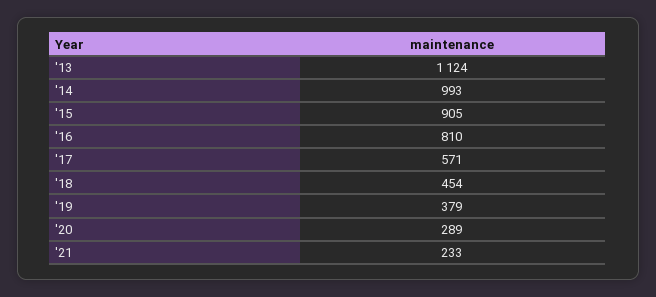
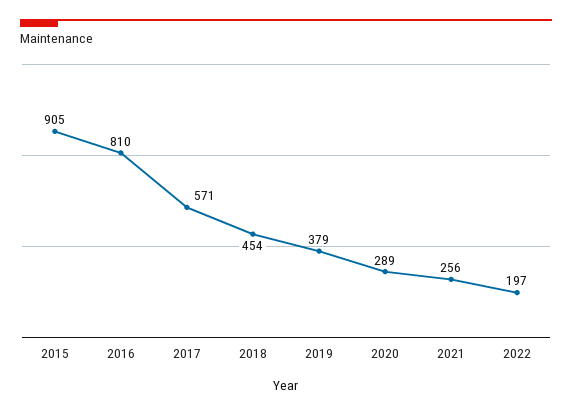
'13: 1124 -> none
'14: 993 -> none
'21: 233 -> 256
2022: none -> 197

